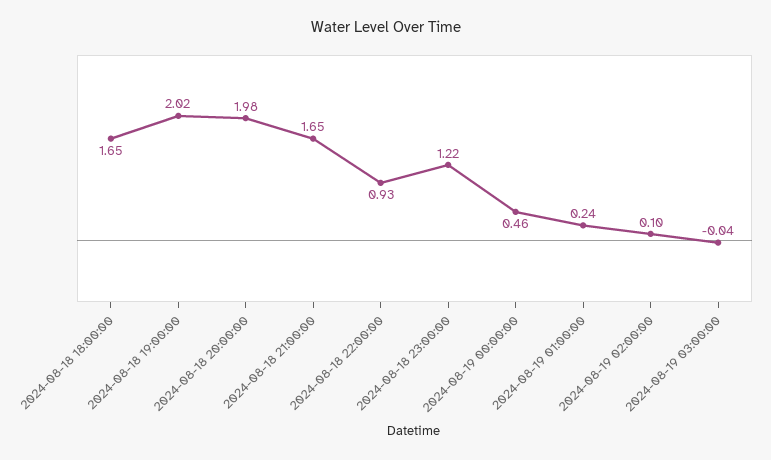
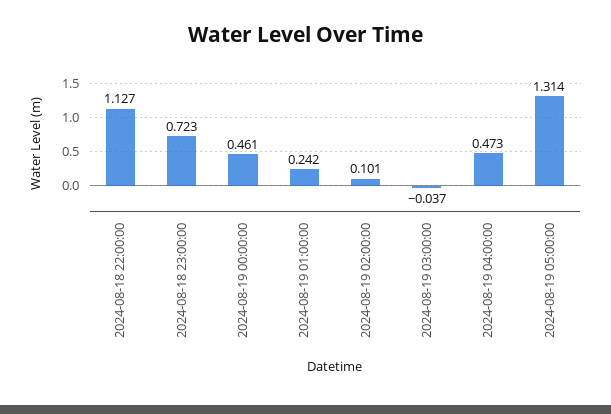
2024-08-18 18:00:00: 1.65 -> none
2024-08-18 19:00:00: 2.02 -> none
2024-08-18 20:00:00: 1.98 -> none
2024-08-18 21:00:00: 1.65 -> none
2024-08-18 22:00:00: 0.93 -> 1.127
2024-08-18 23:00:00: 1.22 -> 0.723
2024-08-19 04:00:00: none -> 0.473
2024-08-19 05:00:00: none -> 1.314

